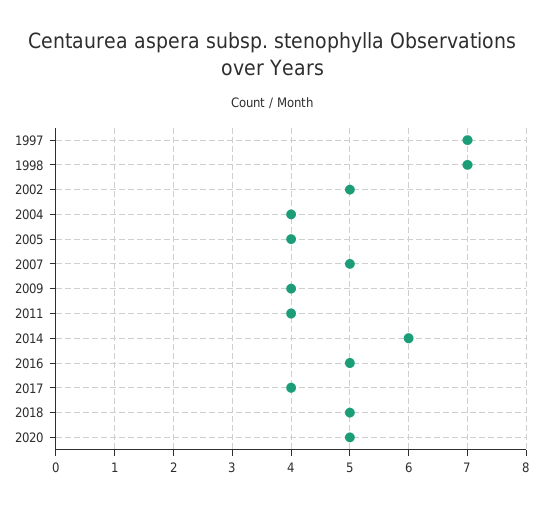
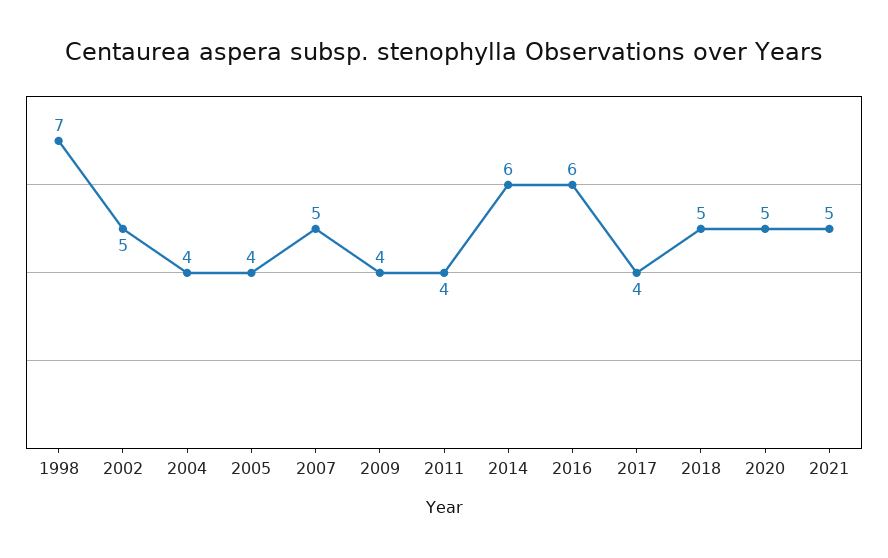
1997: 7 -> none
2016: 5 -> 6
2021: none -> 5

